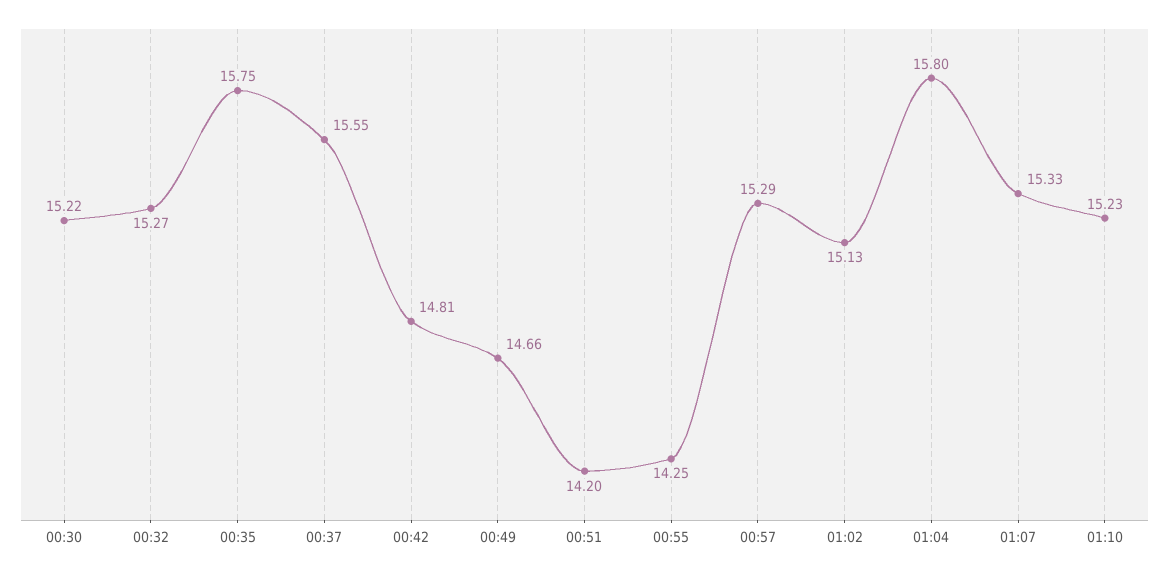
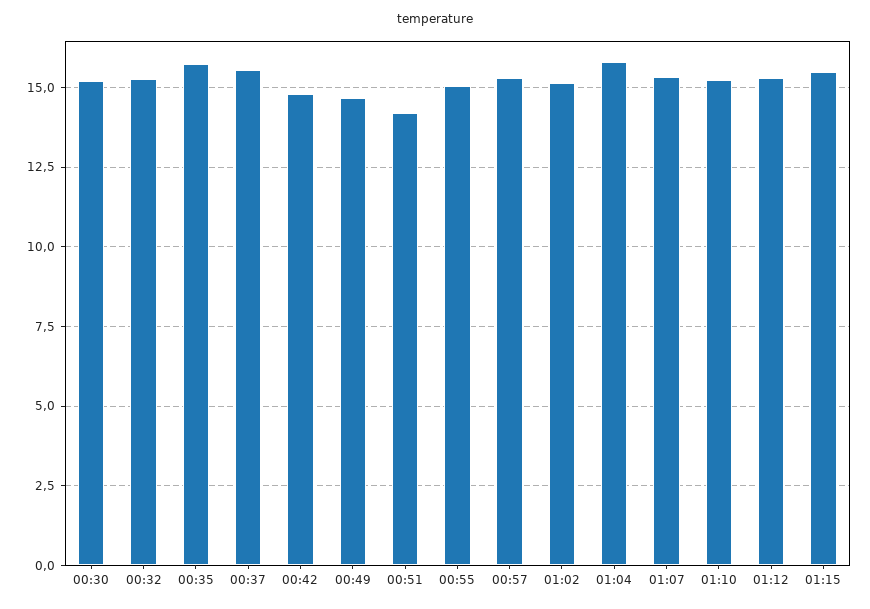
00:55: 14.25 -> 15
01:12: none -> 15.25
01:15: none -> 15.5

